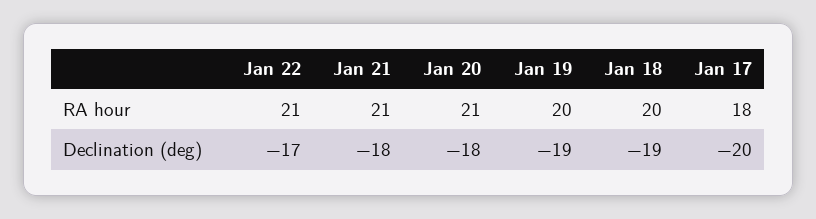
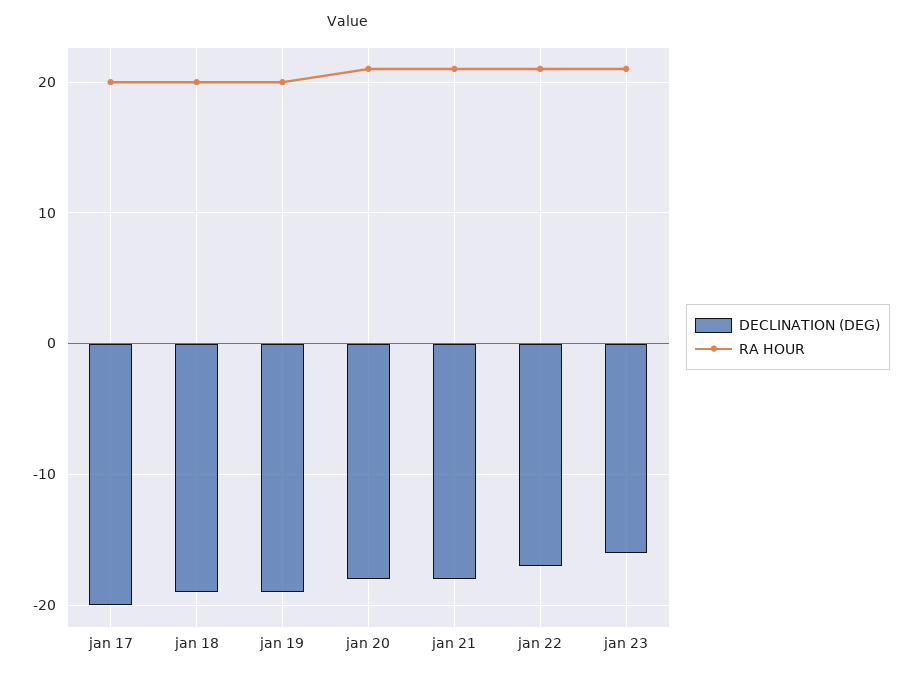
RA hour, Jan 17: 18 -> 20
Declination (deg), jan 23: none -> -16
RA hour, jan 23: none -> 21

